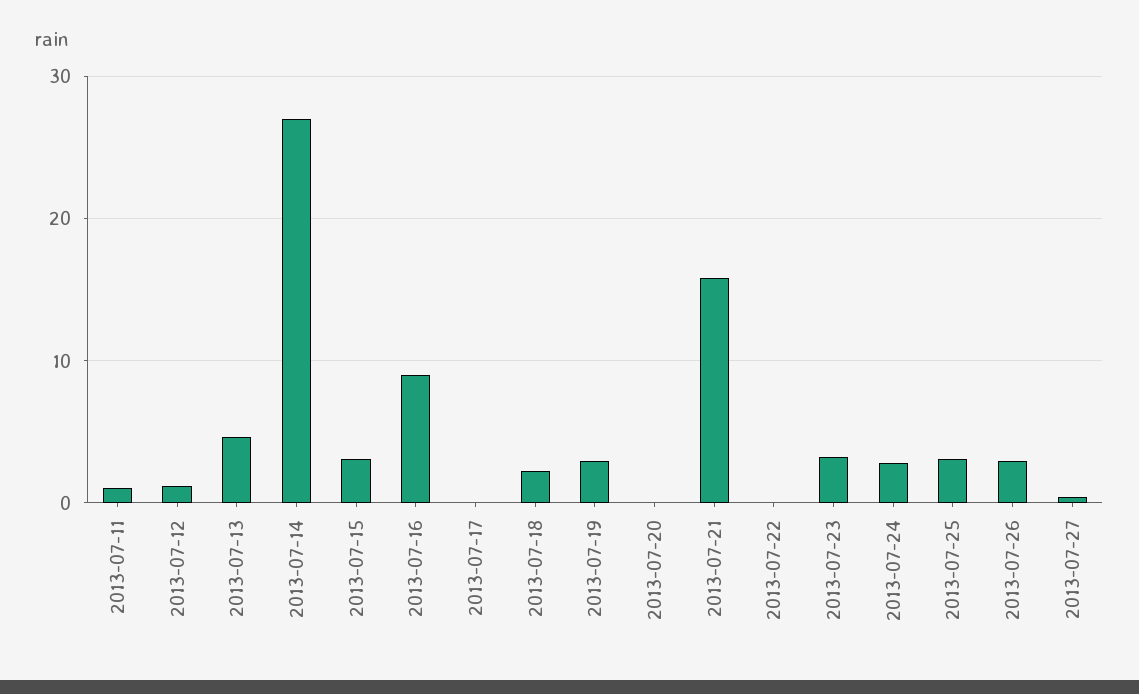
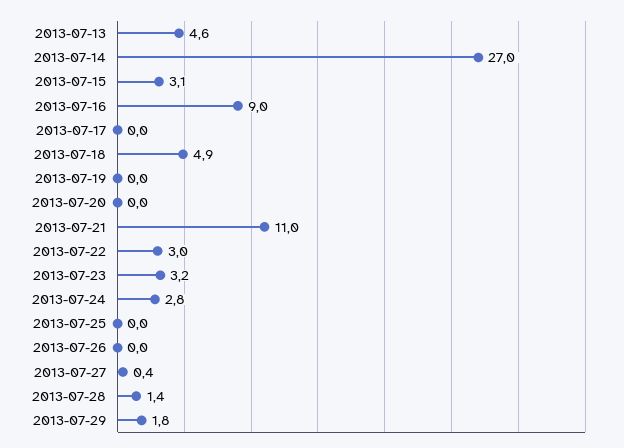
2013-07-11: 1 -> none
2013-07-12: 1 -> none
2013-07-18: 2 -> 4.9
2013-07-19: 3 -> 0
2013-07-21: 16 -> 11
2013-07-22: 0 -> 3
2013-07-25: 3 -> 0
2013-07-26: 3 -> 0
2013-07-28: none -> 1.4
2013-07-29: none -> 1.8

